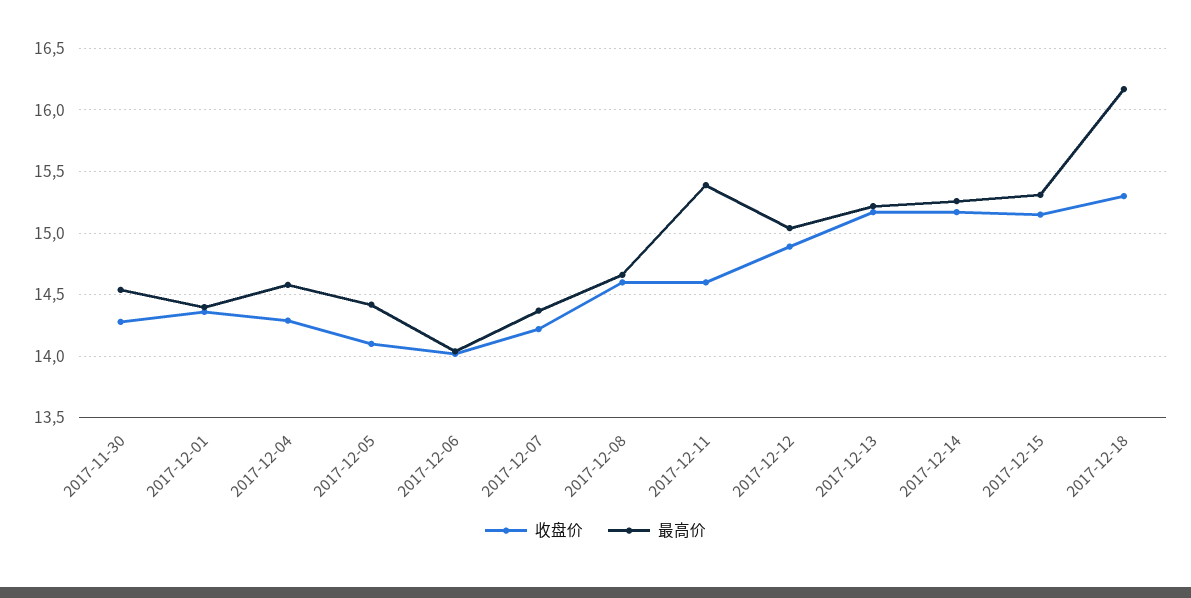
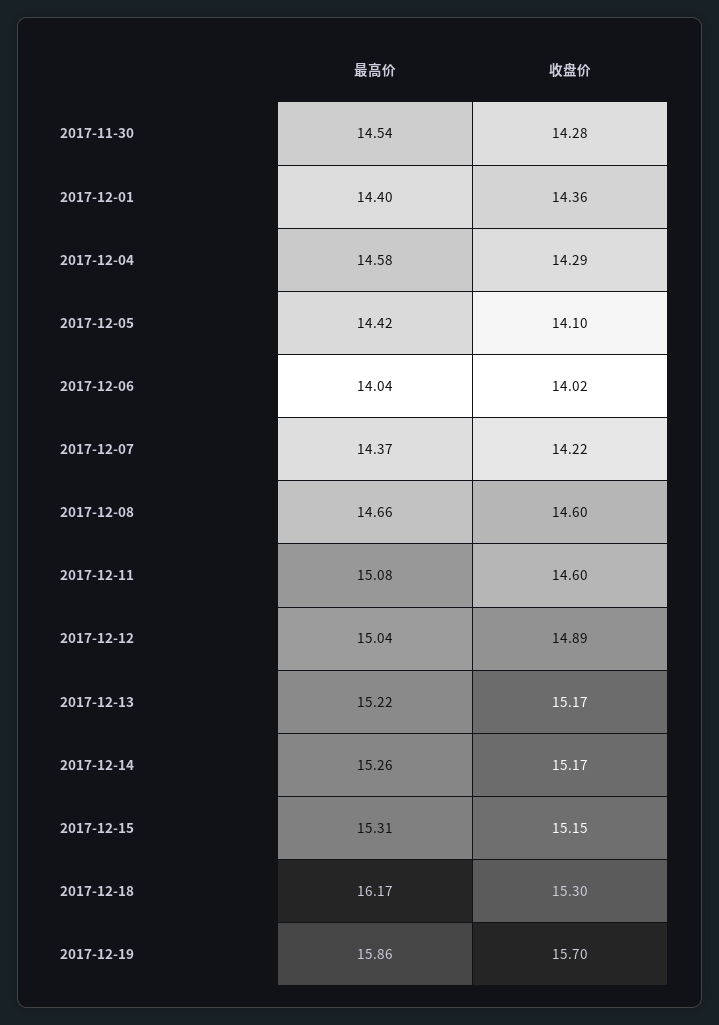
最高价, 2017-12-11: 15.4 -> 15.08
最高价, 2017-12-19: none -> 15.86
收盘价, 2017-12-19: none -> 15.7

